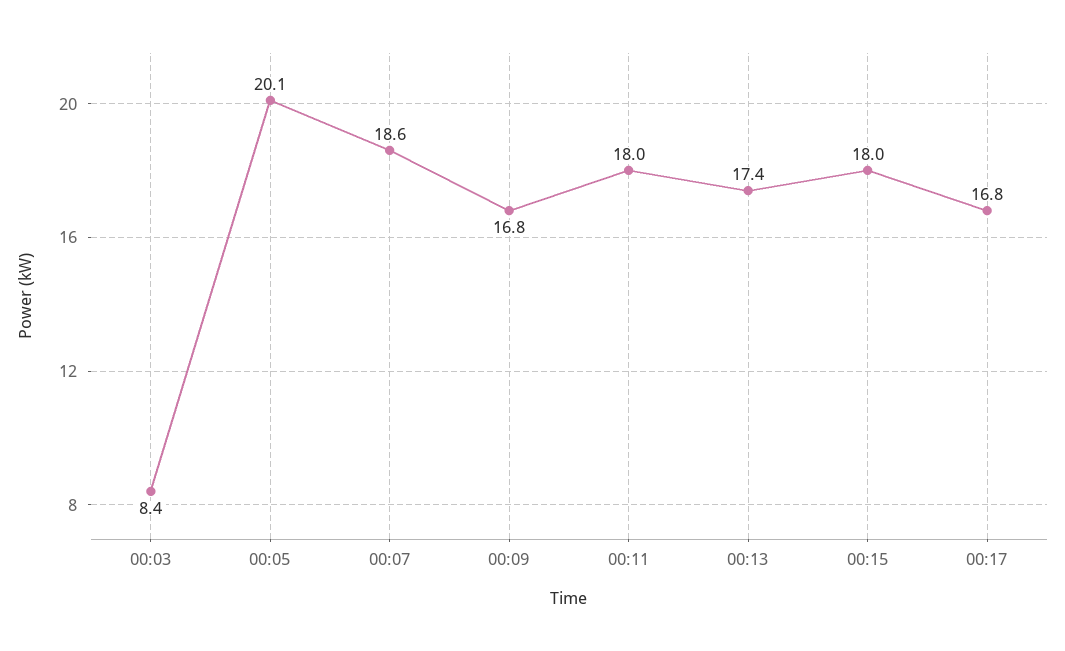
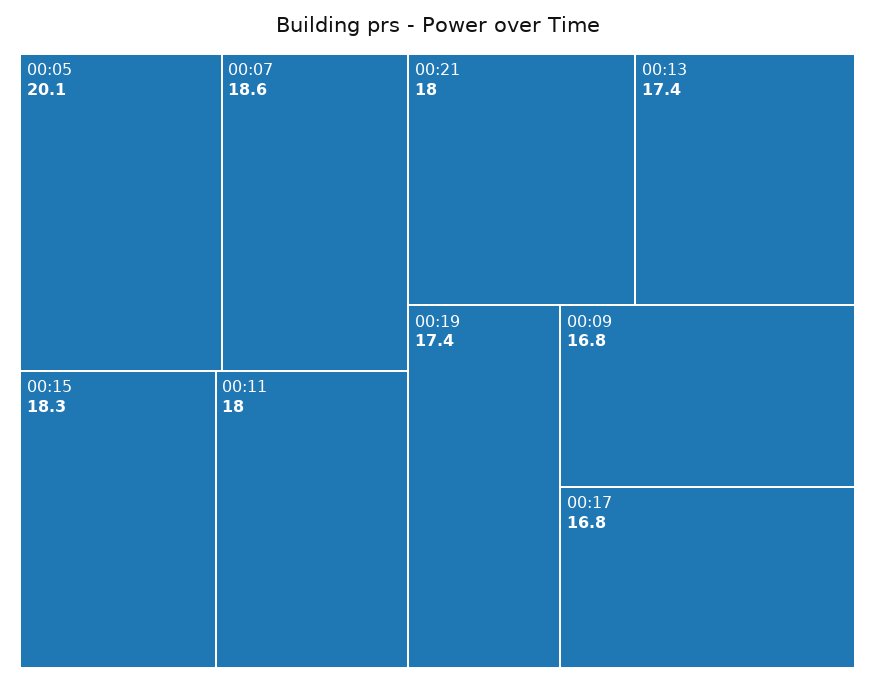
00:03: 8.4 -> none
00:15: 18 -> 18.3
00:21: none -> 18
00:19: none -> 17.4

